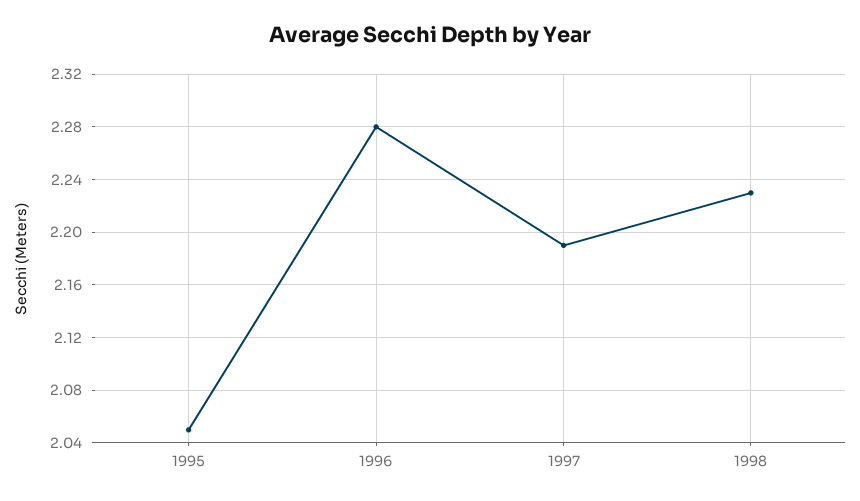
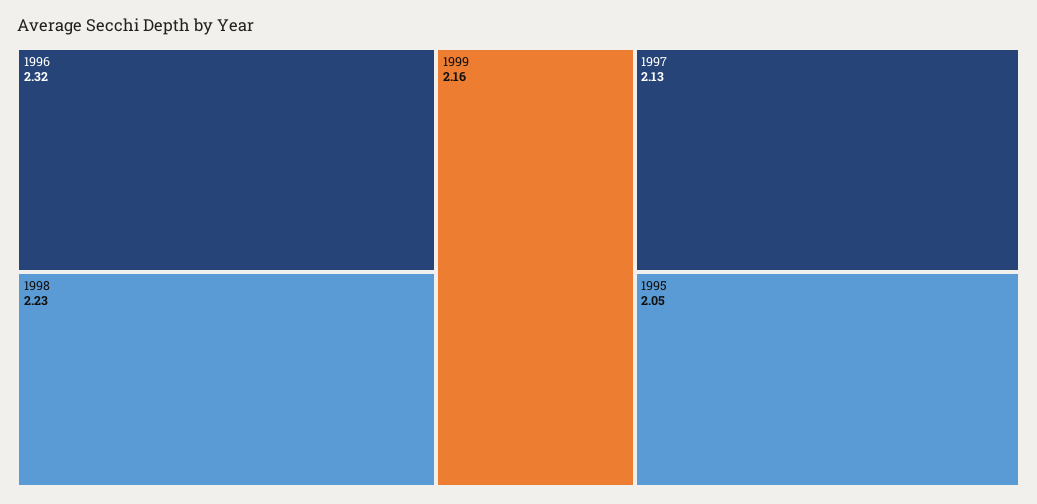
1996: 2.28 -> 2.32
1997: 2.19 -> 2.13
1999: none -> 2.16

